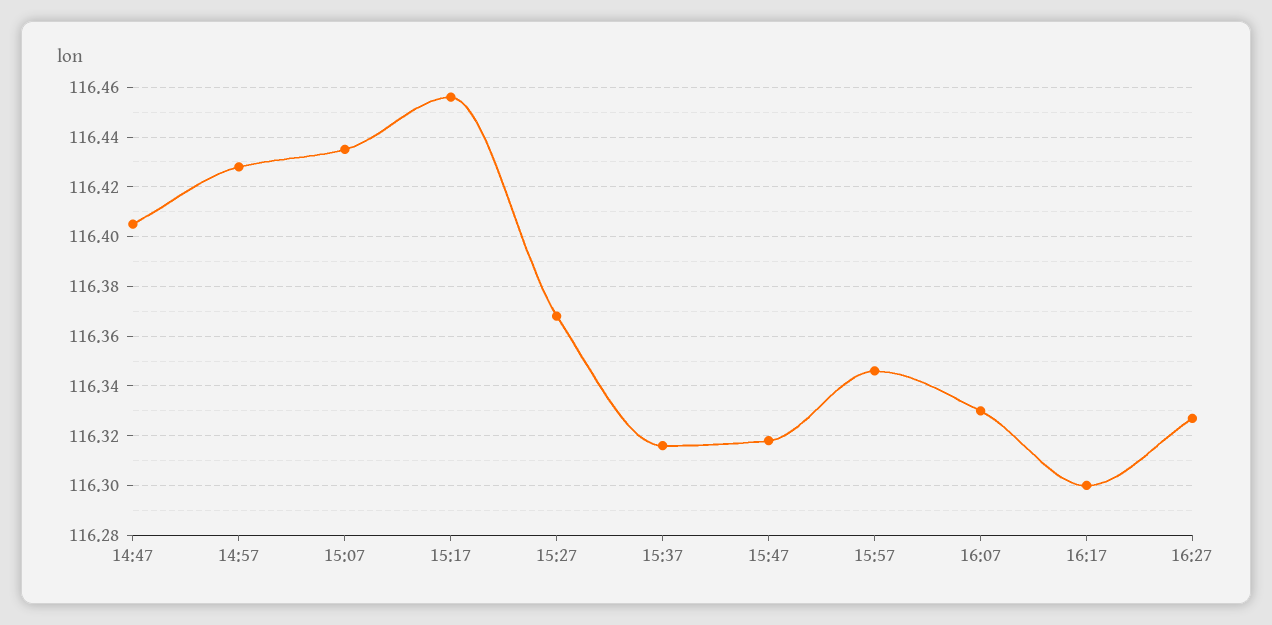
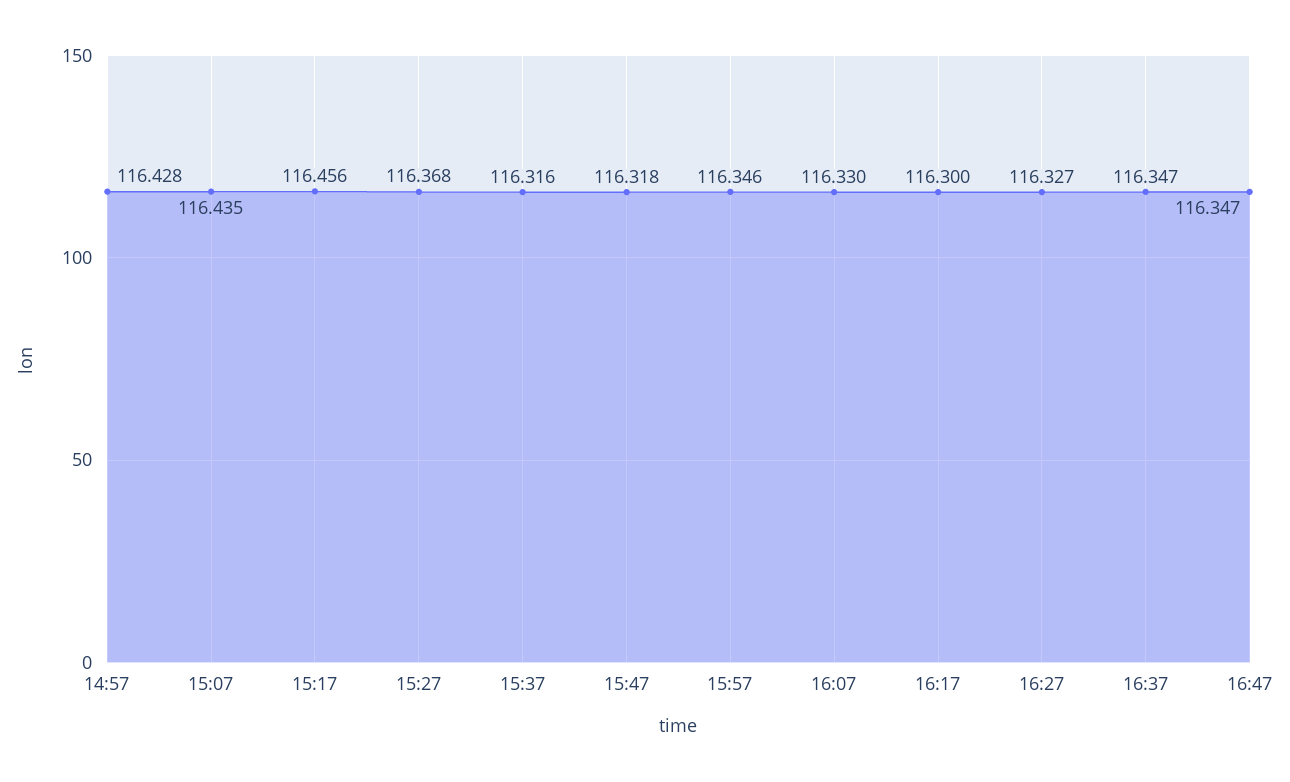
14:47: 116.405 -> none
16:37: none -> 116.347
16:47: none -> 116.347

